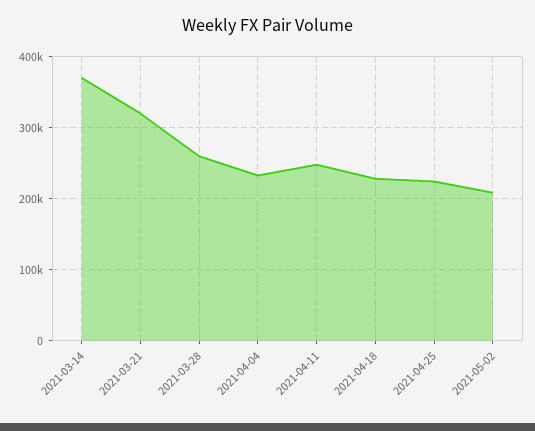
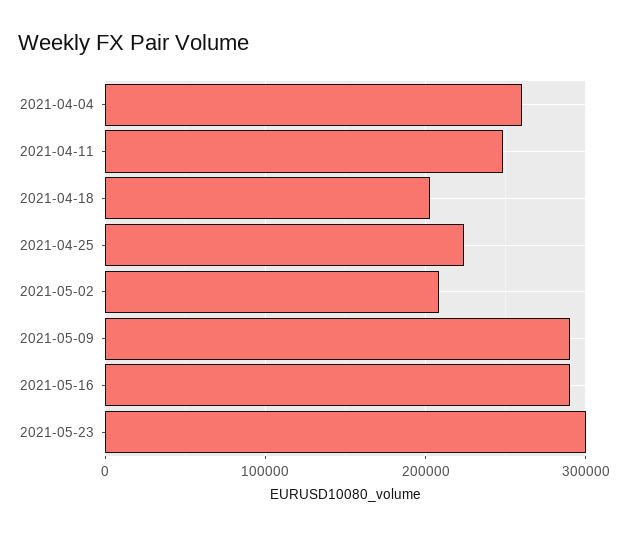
2021-03-14: 370000 -> none
2021-03-21: 320000 -> none
2021-03-28: 260000 -> none
2021-04-04: 230000 -> 260000
2021-04-18: 230000 -> 200000
2021-05-09: none -> 290000
2021-05-16: none -> 290000
2021-05-23: none -> 300000

